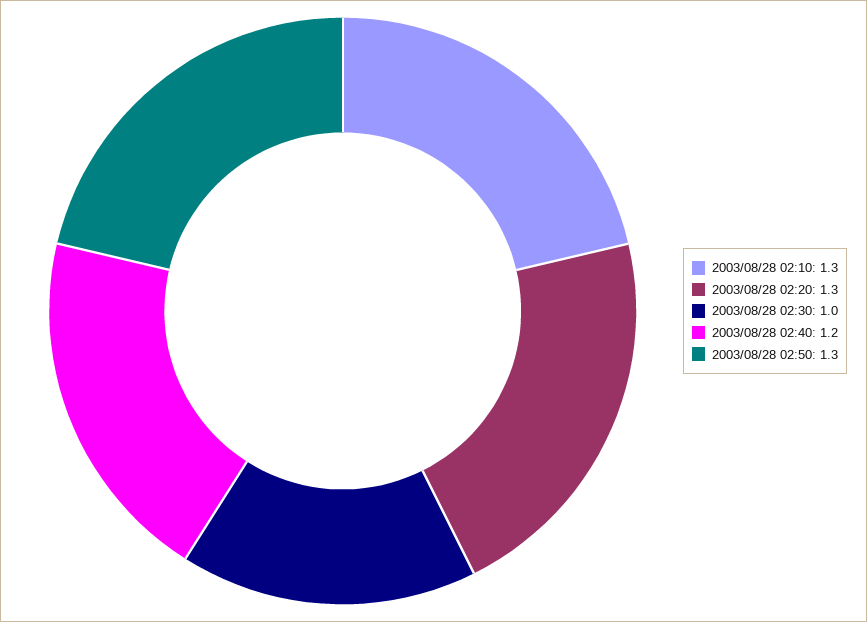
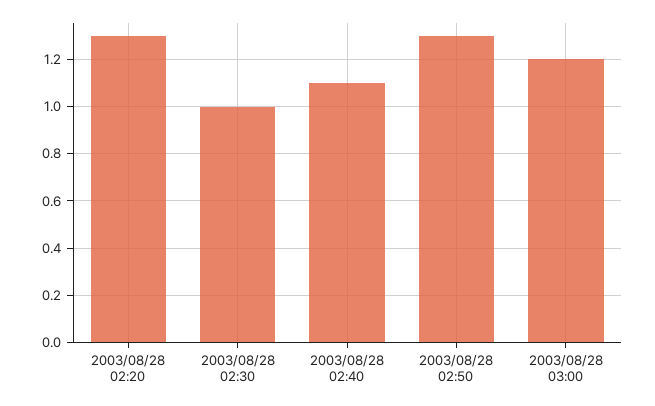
2003/08/28 02:10: 1.3 -> none
2003/08/28 02:40: 1.2 -> 1.1
2003/08/28 03:00: none -> 1.2

